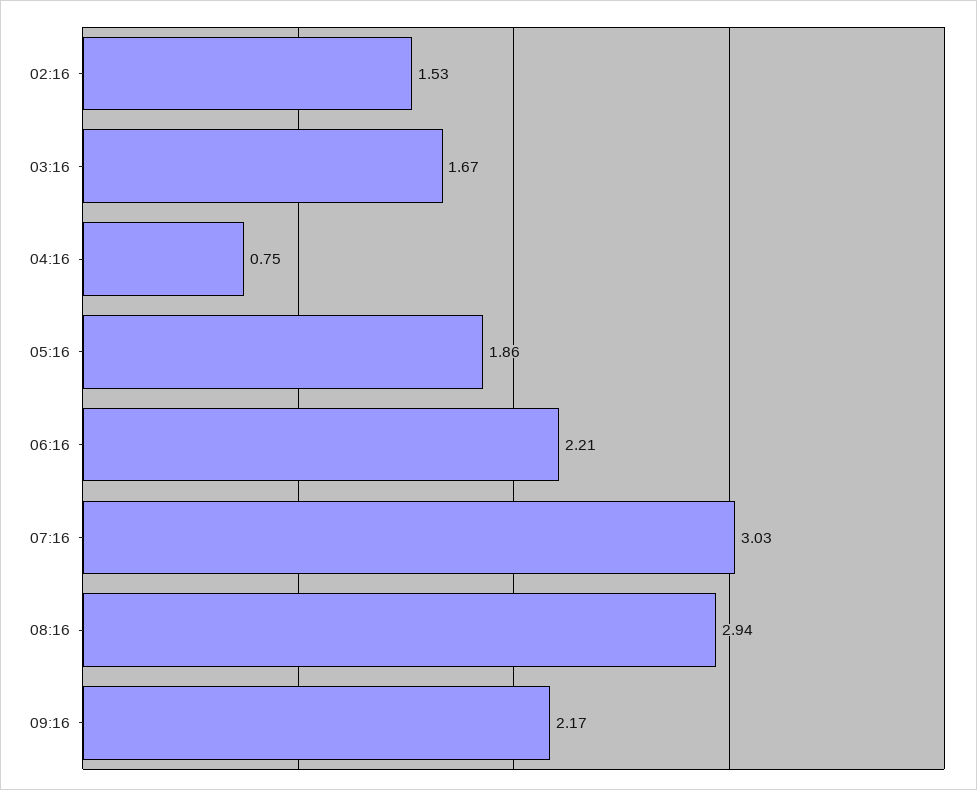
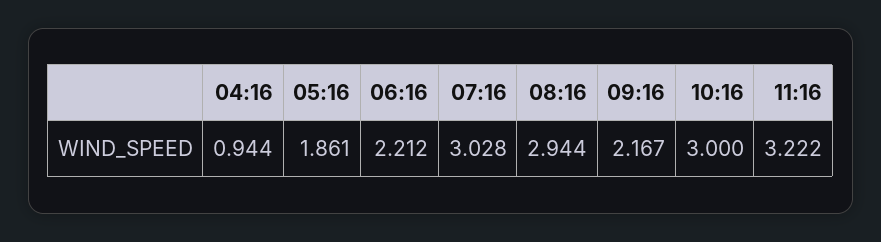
02:16: 1.53 -> none
03:16: 1.67 -> none
04:16: 0.75 -> 0.944
10:16: none -> 3
11:16: none -> 3.222

